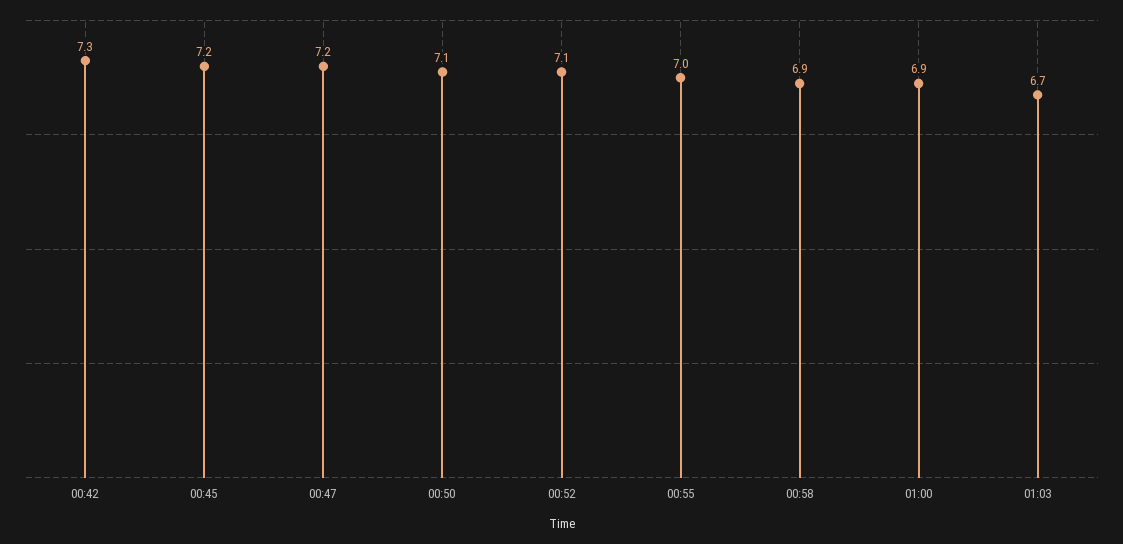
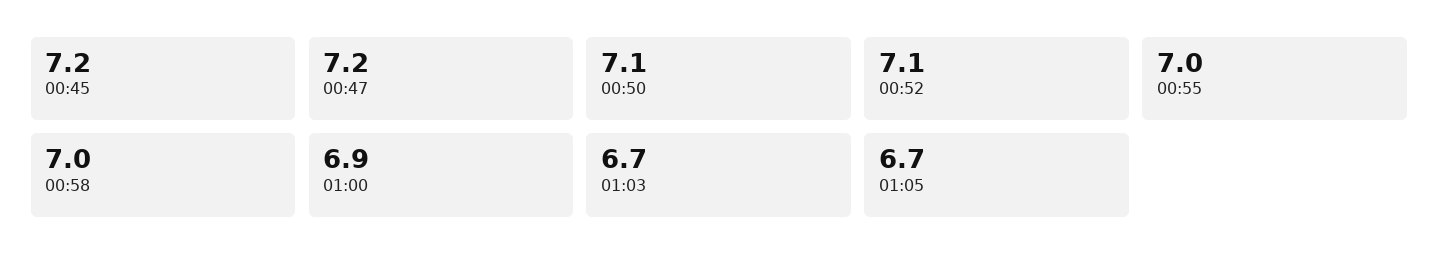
00:42: 7.3 -> none
00:58: 6.9 -> 7
01:05: none -> 6.7

